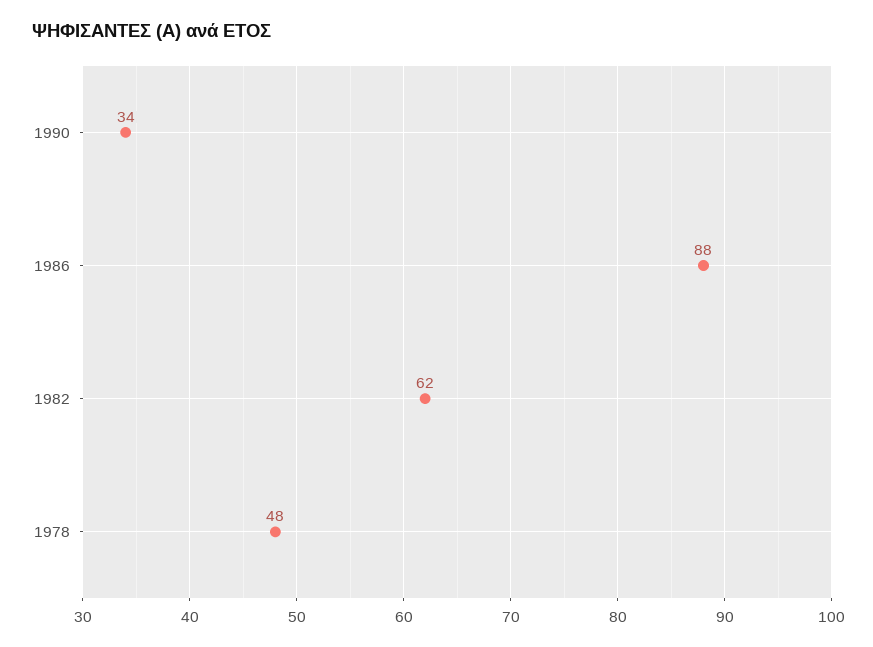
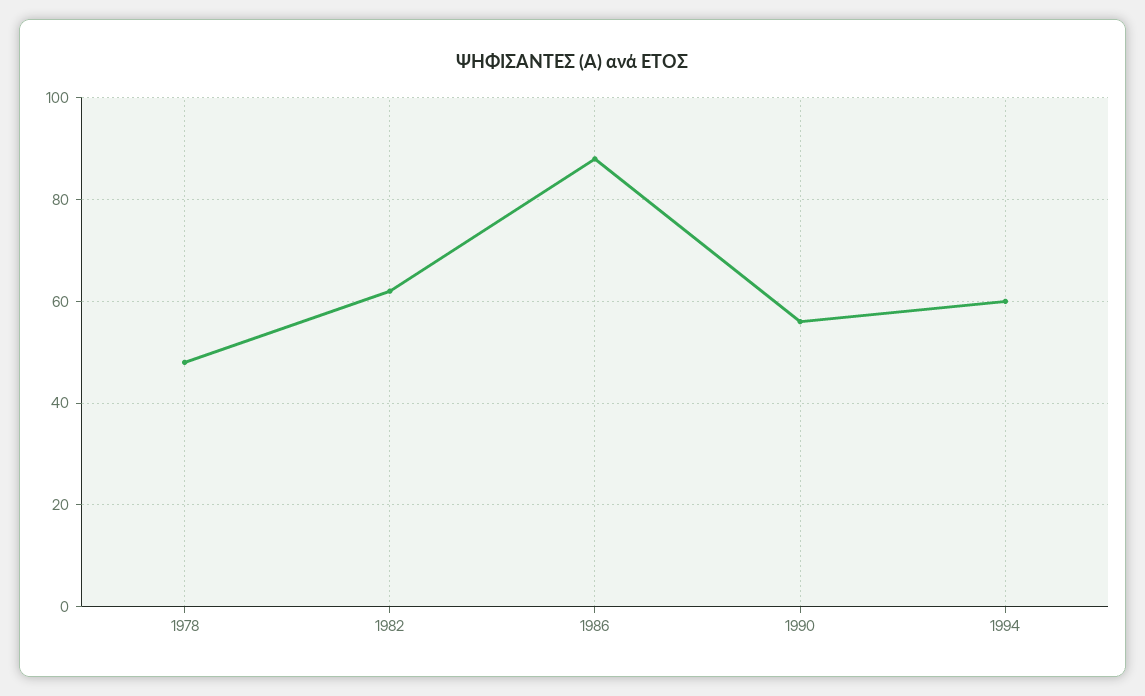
1990: 34 -> 55
1994: none -> 60

